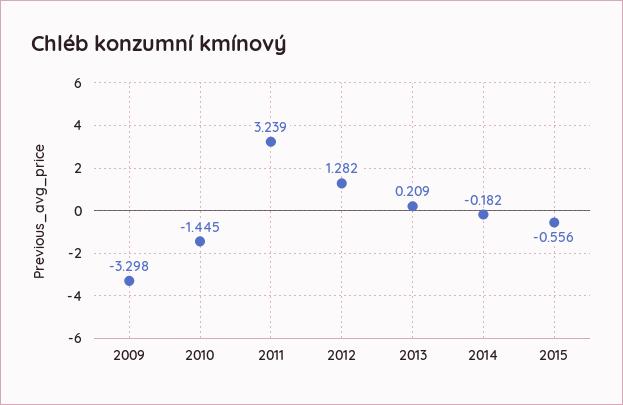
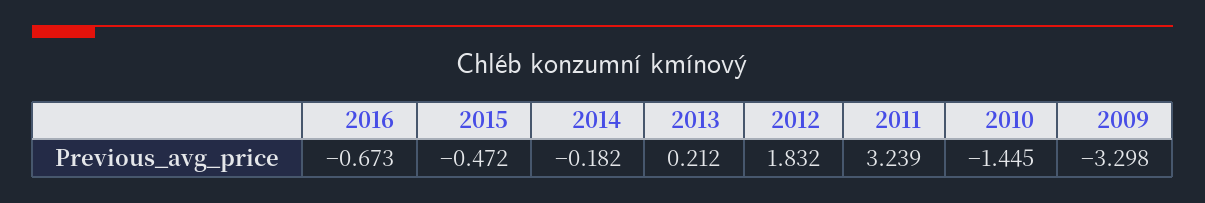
2012: 1.282 -> 1.832
2013: 0.209 -> 0.212
2015: -0.556 -> -0.472
2016: none -> -0.673

